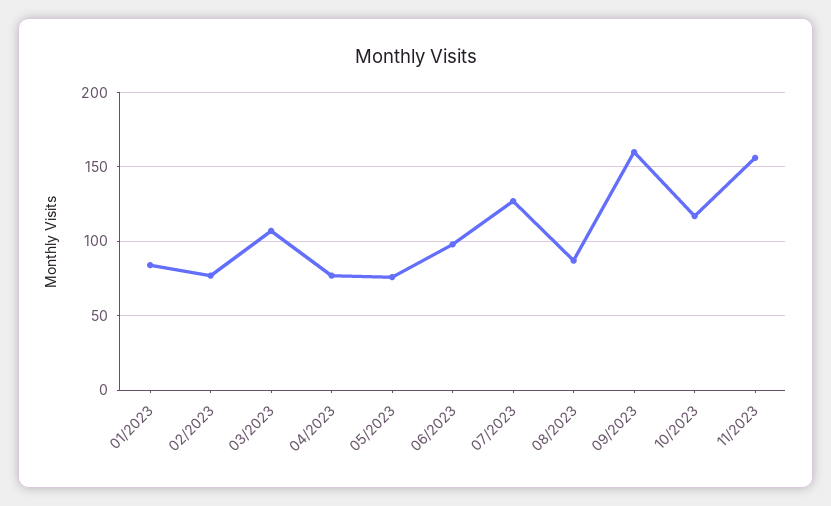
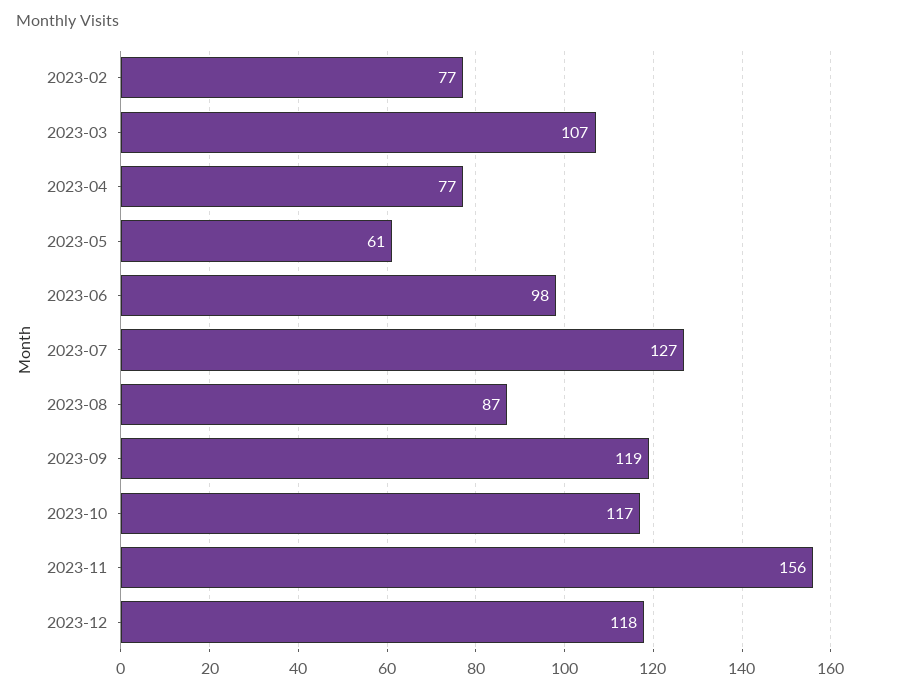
01/2023: 85 -> none
05/2023: 75 -> 61
09/2023: 160 -> 119
2023-12: none -> 118

